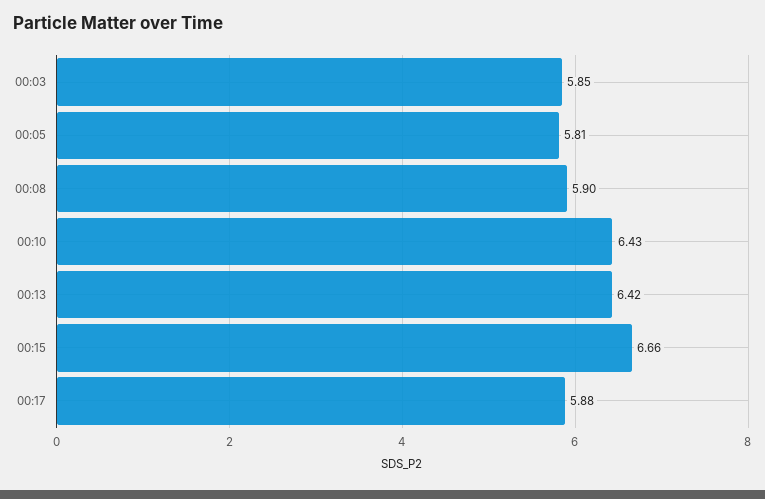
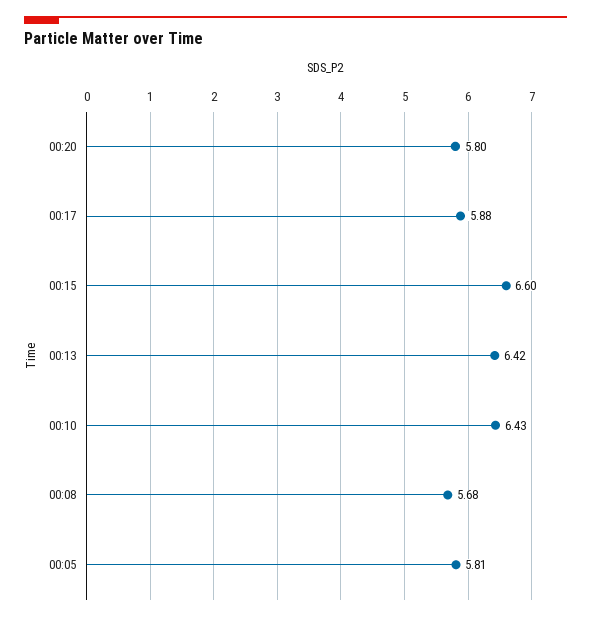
00:03: 5.85 -> none
00:08: 5.9 -> 5.68
00:15: 6.66 -> 6.6
00:20: none -> 5.8

